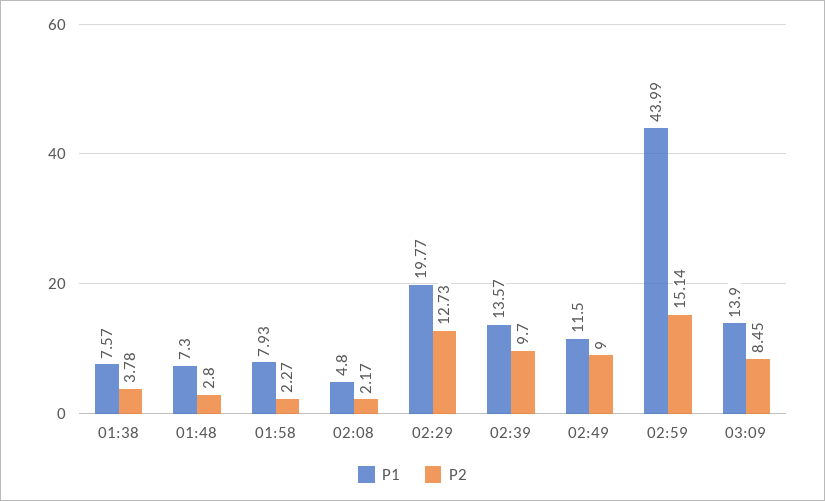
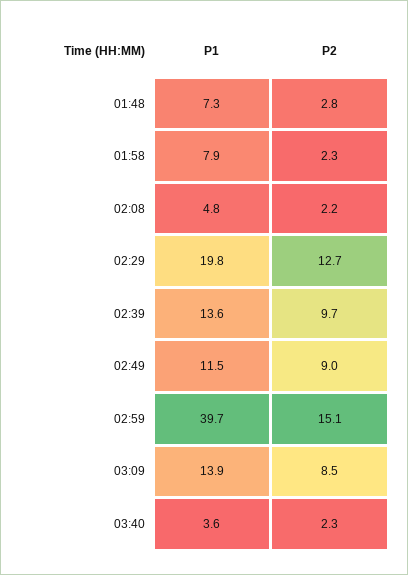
P1, 01:38: 7.57 -> none
P2, 01:38: 3.78 -> none
P1, 02:59: 43.99 -> 39.7
P1, 03:40: none -> 3.6
P2, 03:40: none -> 2.3

